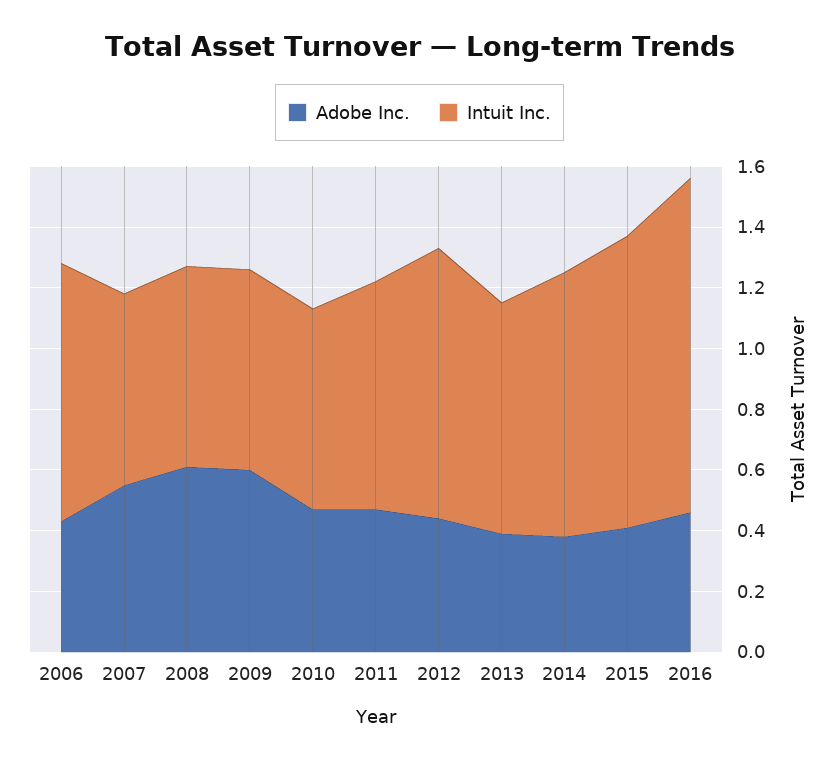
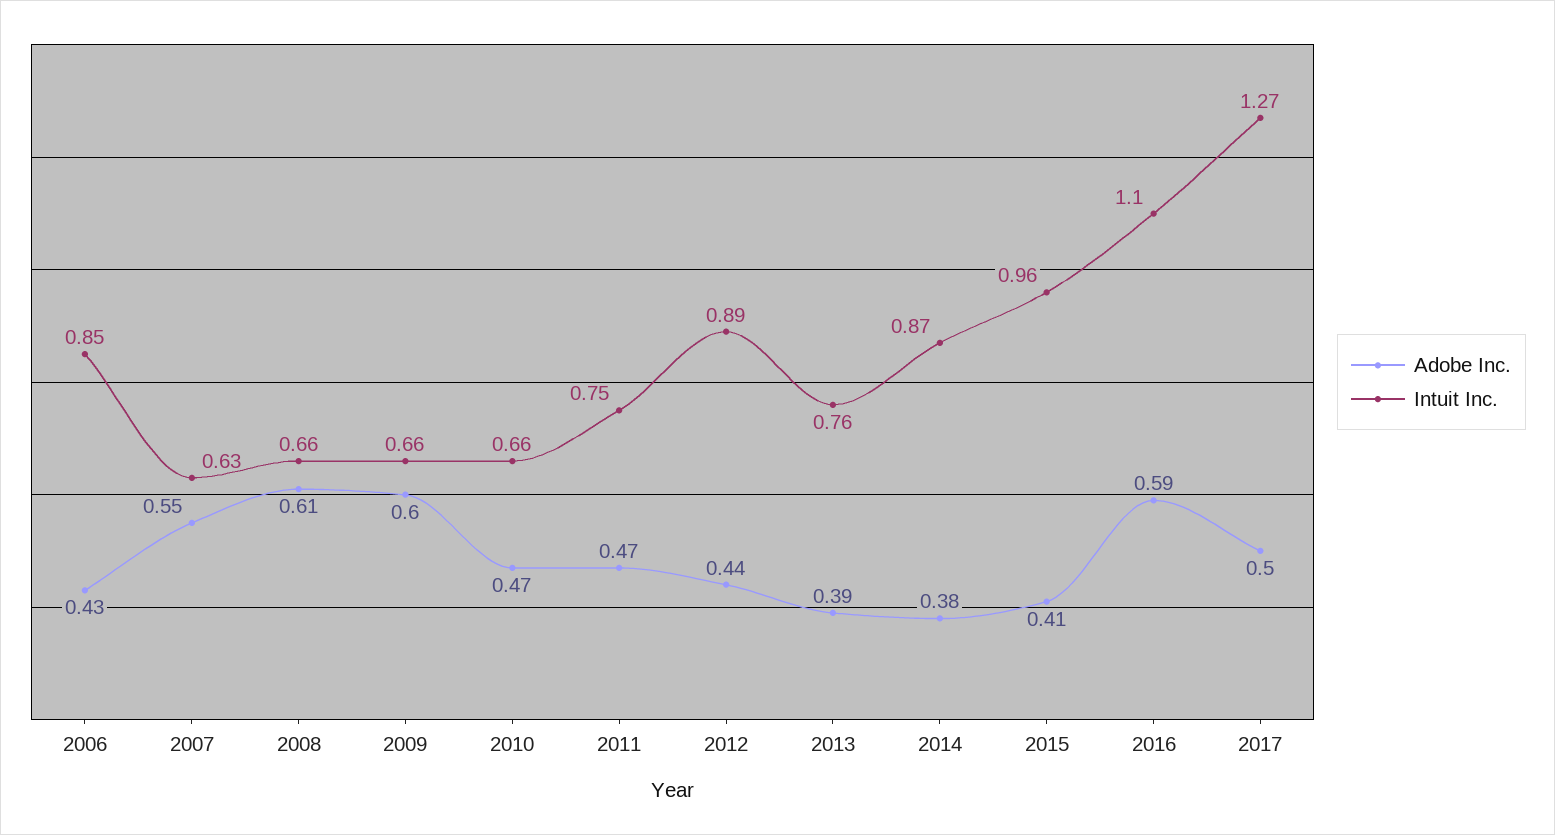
Adobe Inc., 2016: 0.45 -> 0.59
Adobe Inc., 2017: none -> 0.5
Intuit Inc., 2017: none -> 1.27

